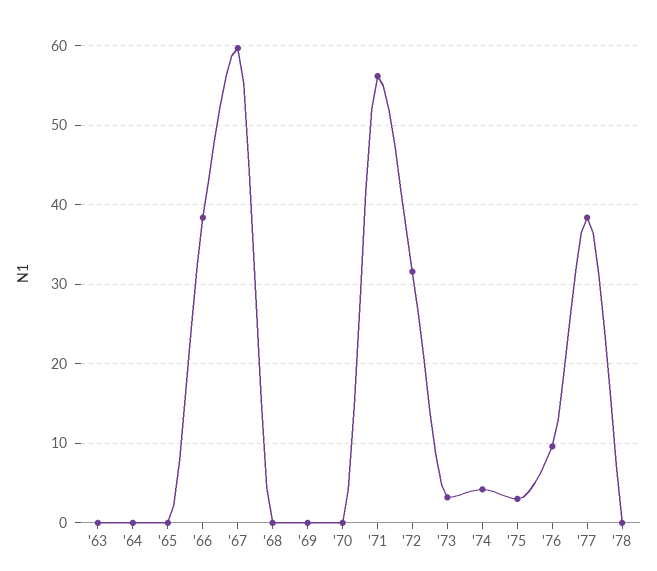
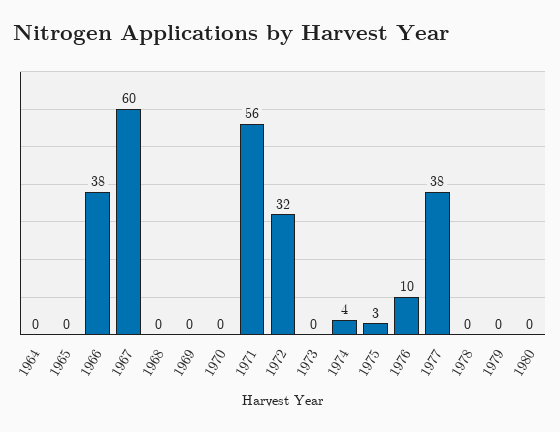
'63: 0 -> none
'73: 3 -> 0
1979: none -> 0
1980: none -> 0

